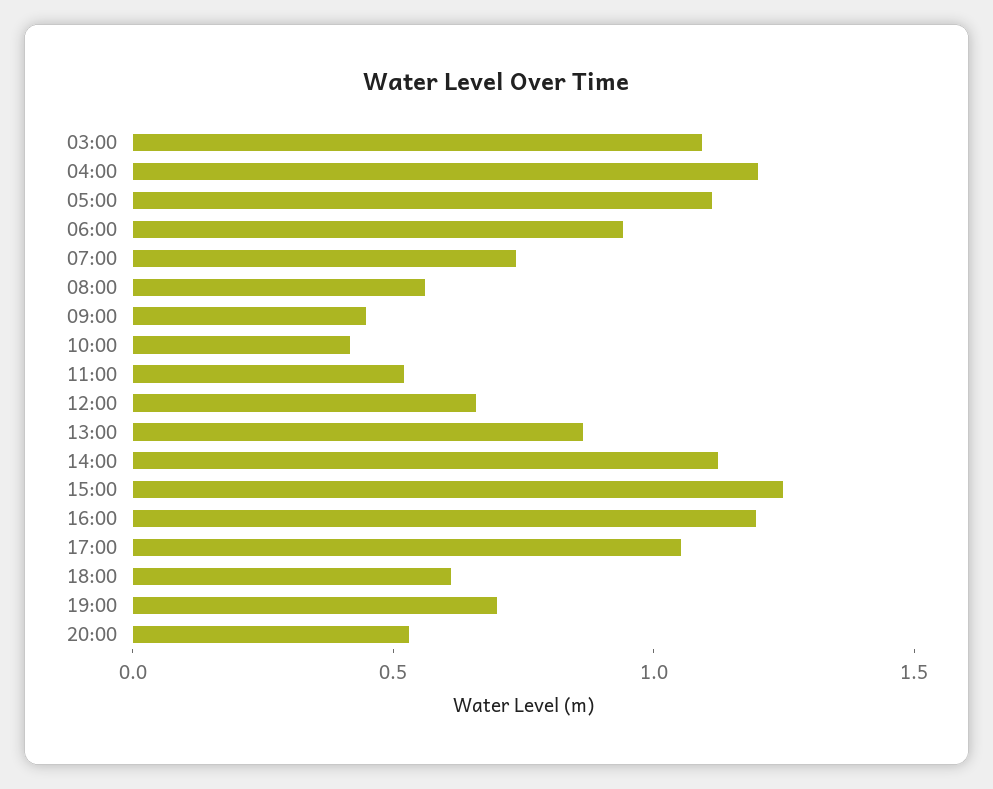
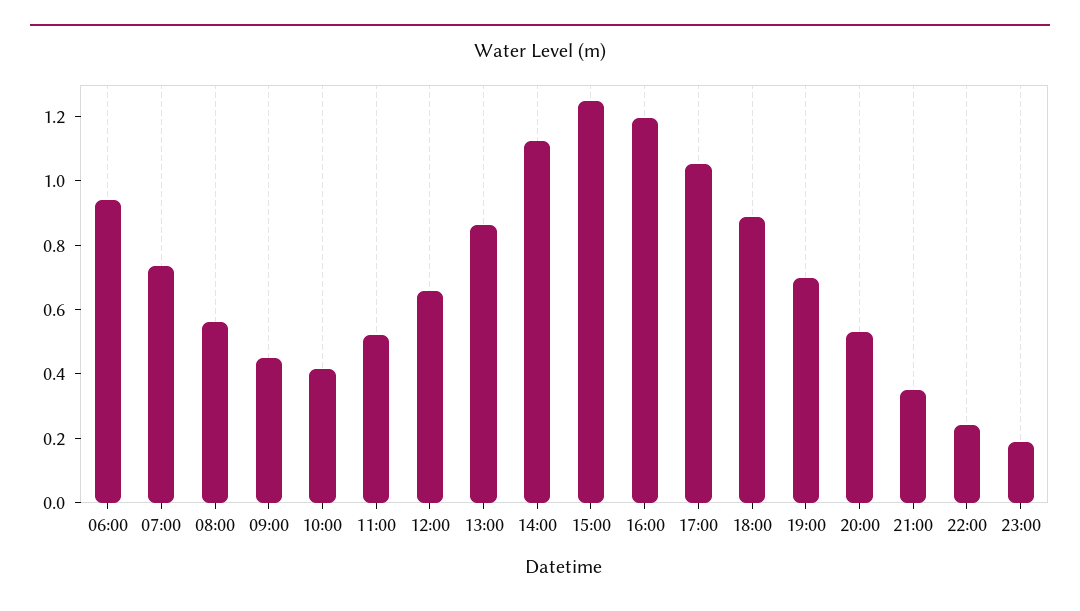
03:00: 1.1 -> none
04:00: 1.2 -> none
05:00: 1.1 -> none
18:00: 0.6 -> 0.9
21:00: none -> 0.35
22:00: none -> 0.25
23:00: none -> 0.2

